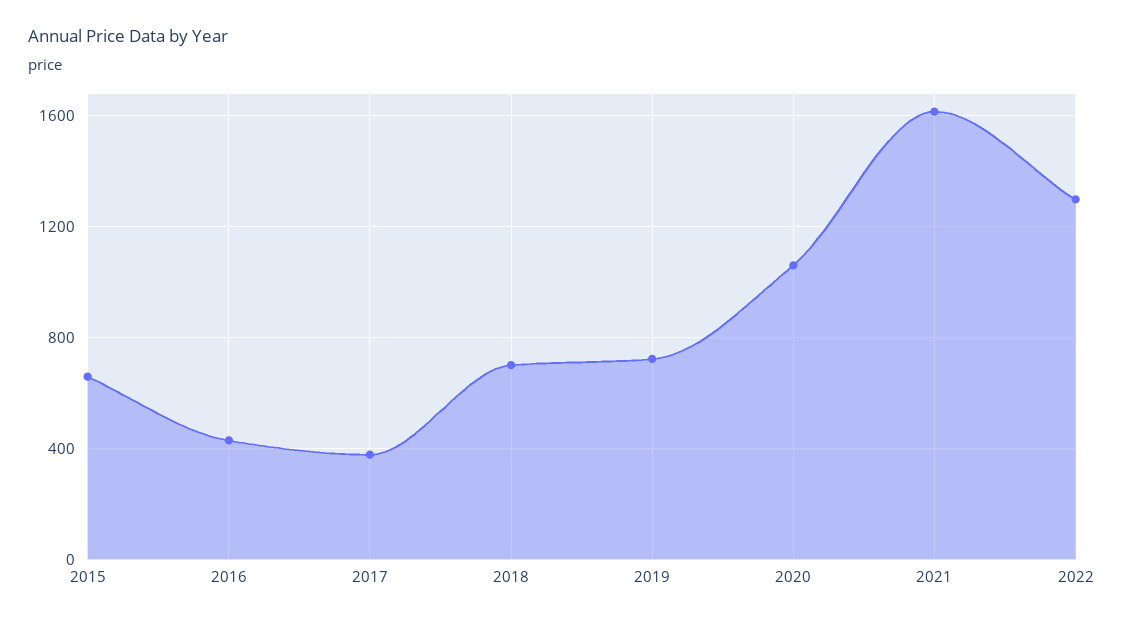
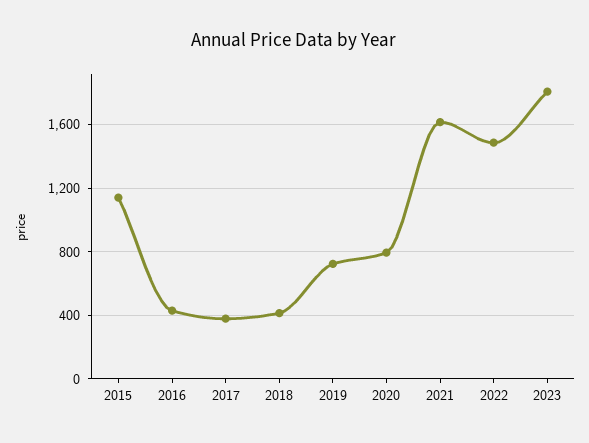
2015: 650 -> 1150
2018: 700 -> 400
2020: 1050 -> 800
2022: 1300 -> 1500
2023: none -> 1800

